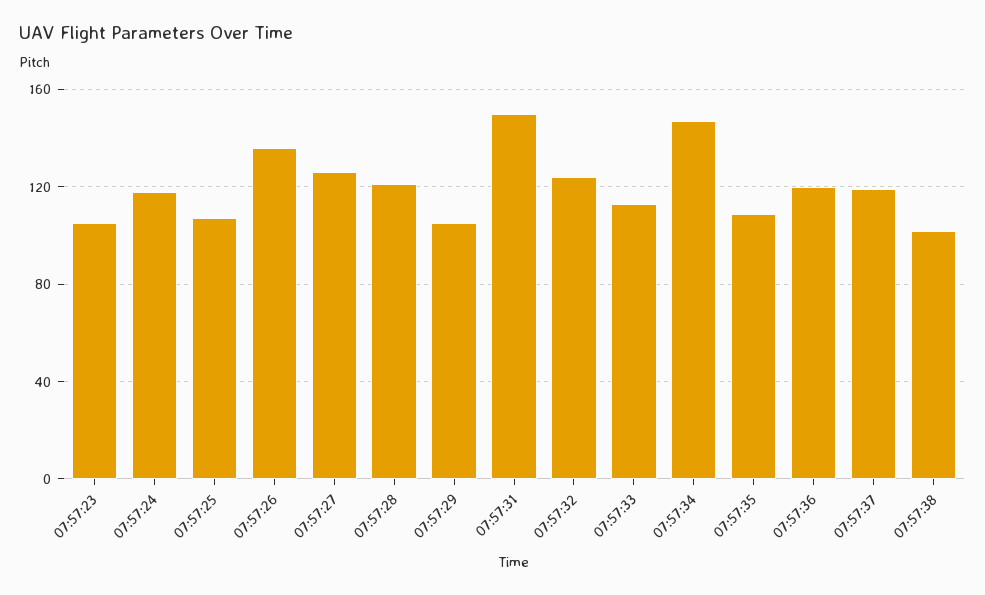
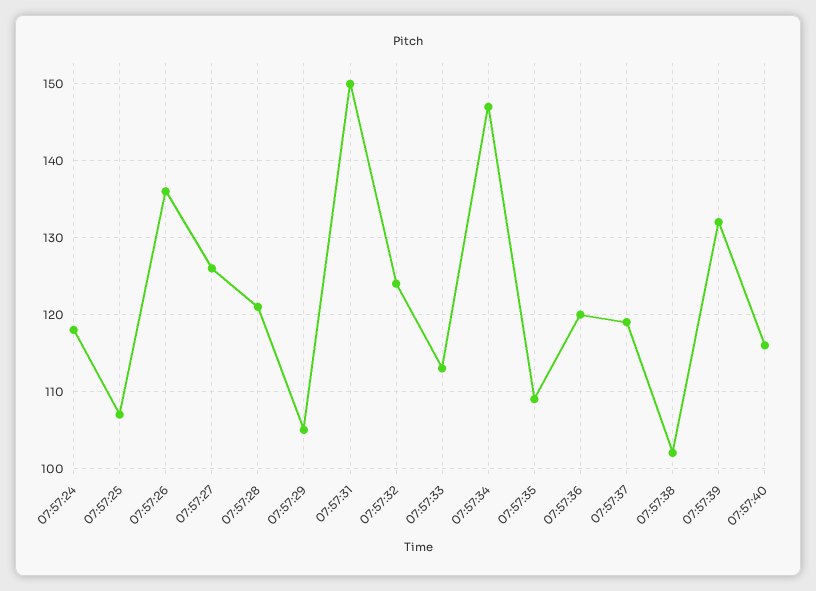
07:57:23: 105 -> none
07:57:39: none -> 132
07:57:40: none -> 116

